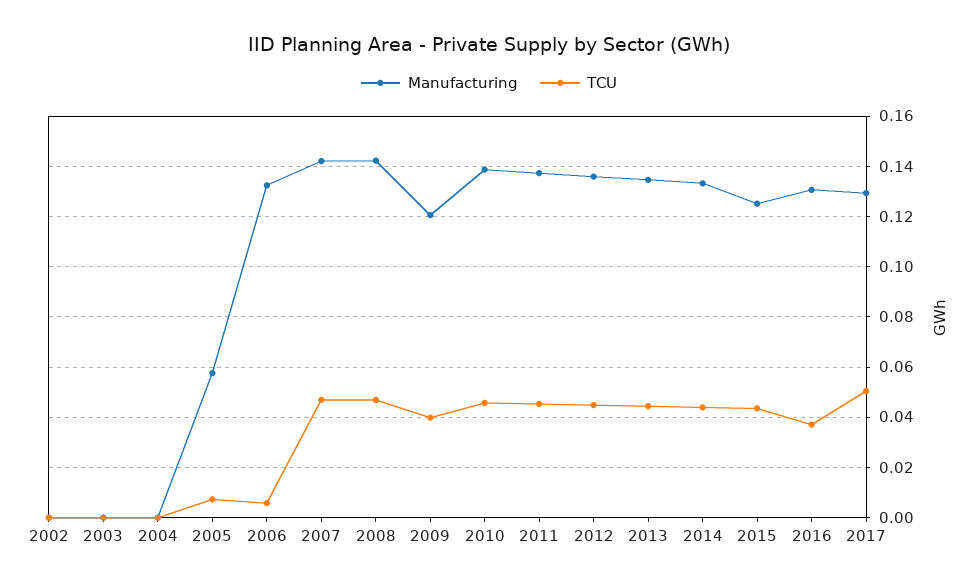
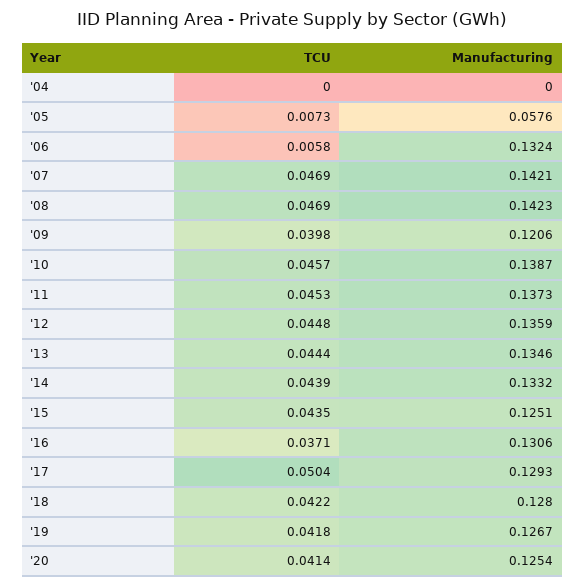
Manufacturing, 2002: 0 -> none
TCU, 2002: 0 -> none
Manufacturing, 2003: 0 -> none
TCU, 2003: 0 -> none
TCU, '18: none -> 0.0422
Manufacturing, '18: none -> 0.128
TCU, '19: none -> 0.0418
Manufacturing, '19: none -> 0.1267
TCU, '20: none -> 0.0414
Manufacturing, '20: none -> 0.1254

